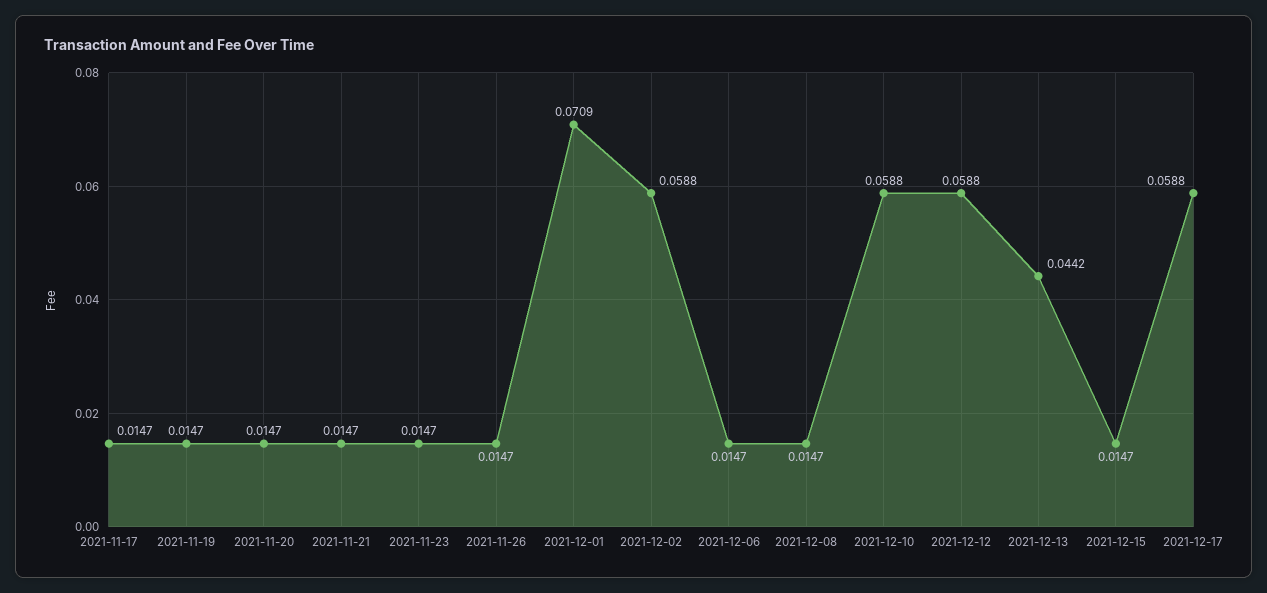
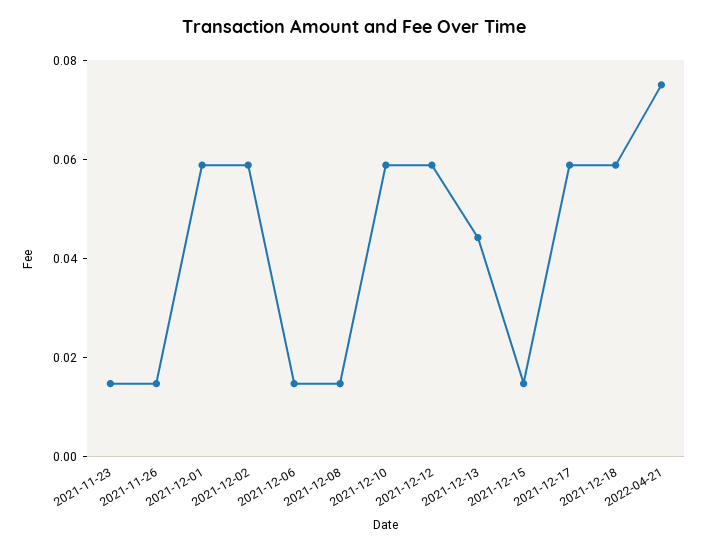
2021-11-17: 0.0147 -> none
2021-11-19: 0.0147 -> none
2021-11-20: 0.0147 -> none
2021-11-21: 0.0147 -> none
2021-12-01: 0.0709 -> 0.06
2021-12-18: none -> 0.06
2022-04-21: none -> 0.075

